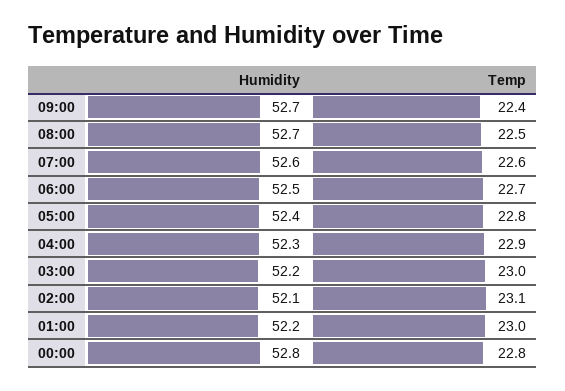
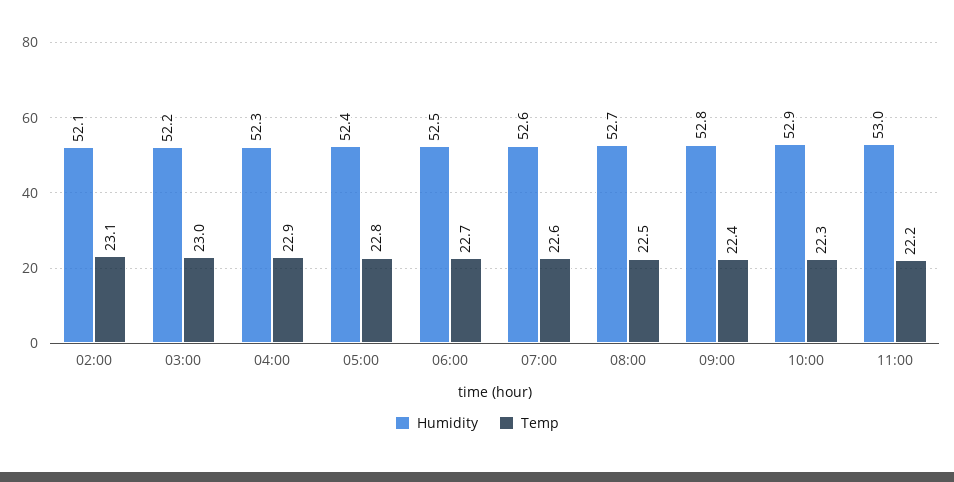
Humidity, 09:00: 52.7 -> 52.8
Humidity, 01:00: 52.2 -> none
Temp, 01:00: 23 -> none
Humidity, 00:00: 52.8 -> none
Temp, 00:00: 22.8 -> none
Humidity, 10:00: none -> 52.9
Temp, 10:00: none -> 22.3
Humidity, 11:00: none -> 53
Temp, 11:00: none -> 22.2

